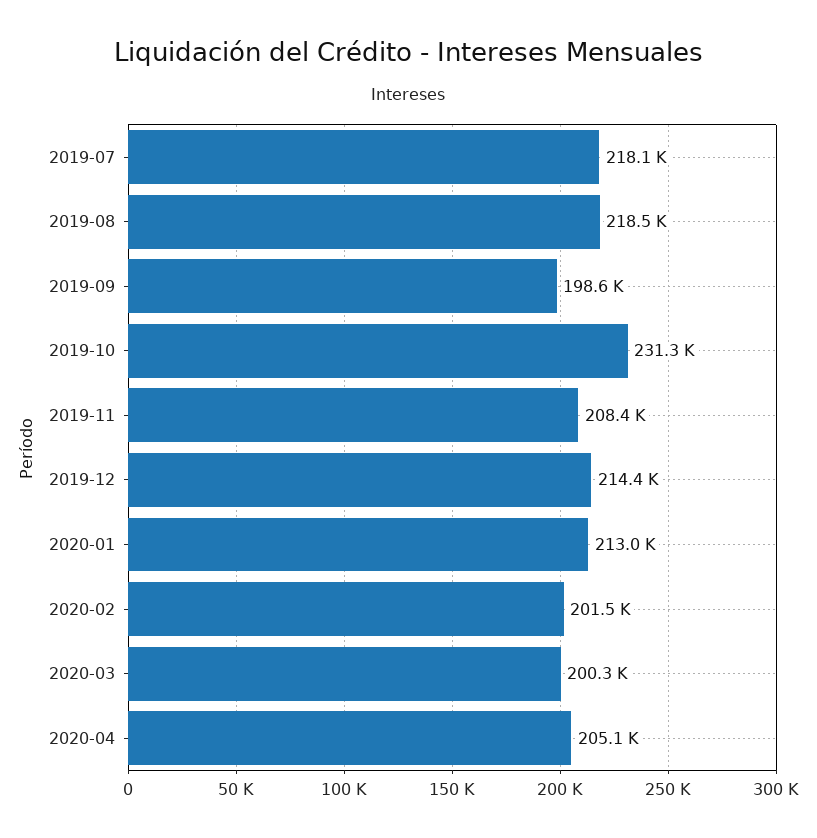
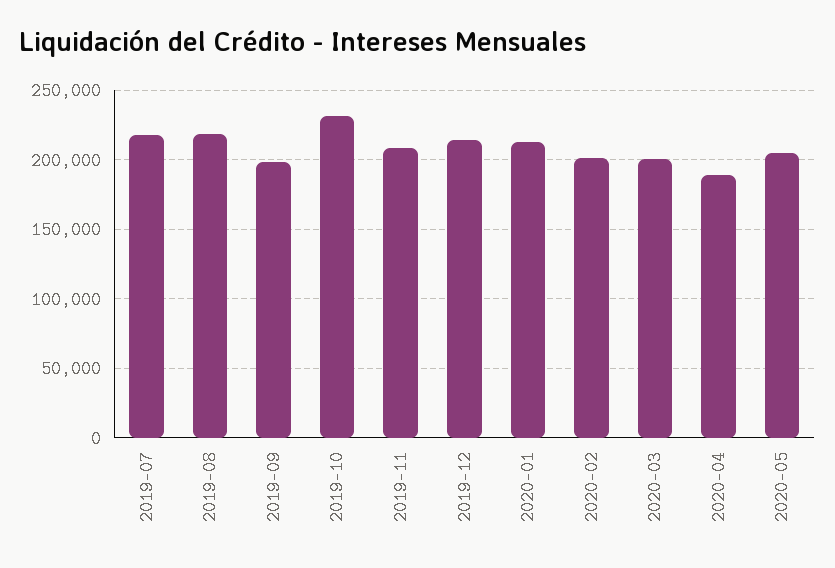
2020-04: 205100 -> 190000
2020-05: none -> 205000

